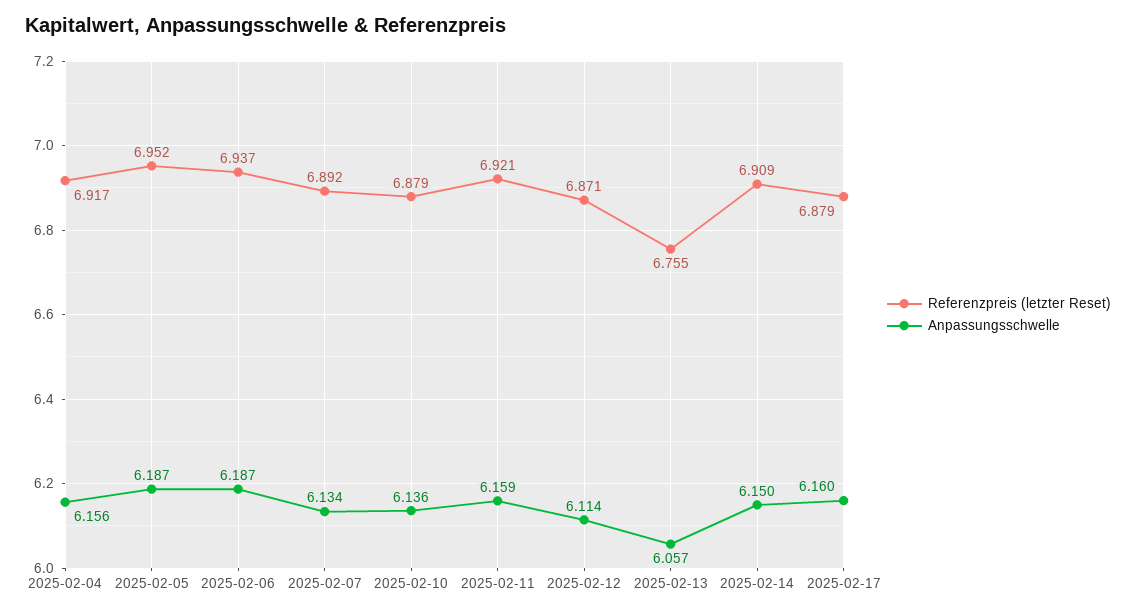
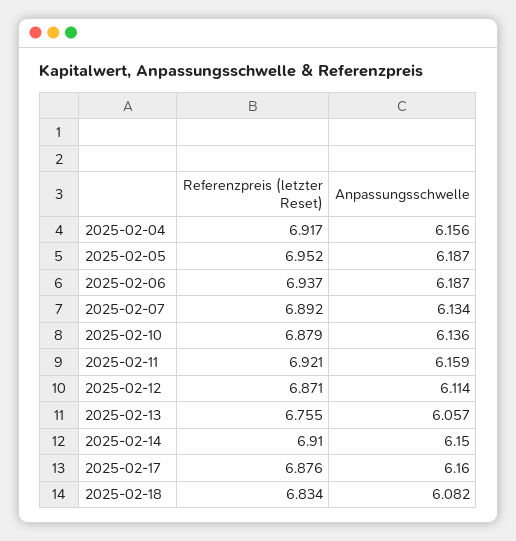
Referenzpreis (letzter Reset), 2025-02-14: 6.909 -> 6.91
Referenzpreis (letzter Reset), 2025-02-17: 6.879 -> 6.876
Referenzpreis (letzter Reset), 2025-02-18: none -> 6.834
Anpassungsschwelle, 2025-02-18: none -> 6.082

